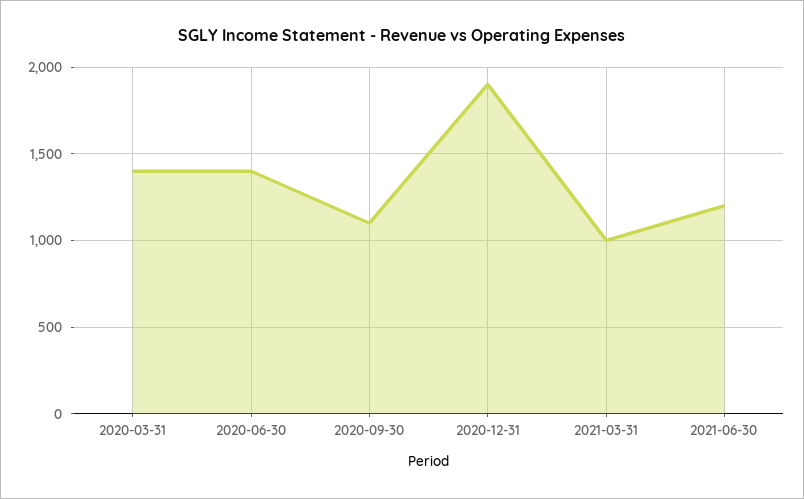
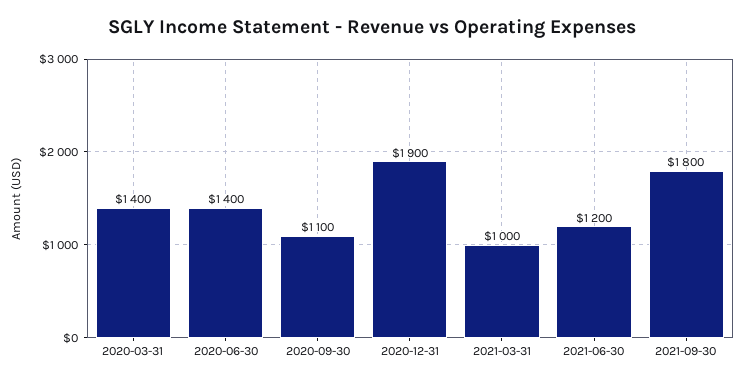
2021-09-30: none -> 1800

